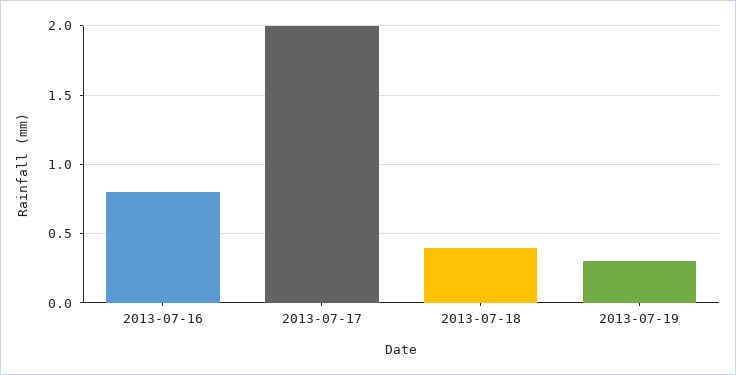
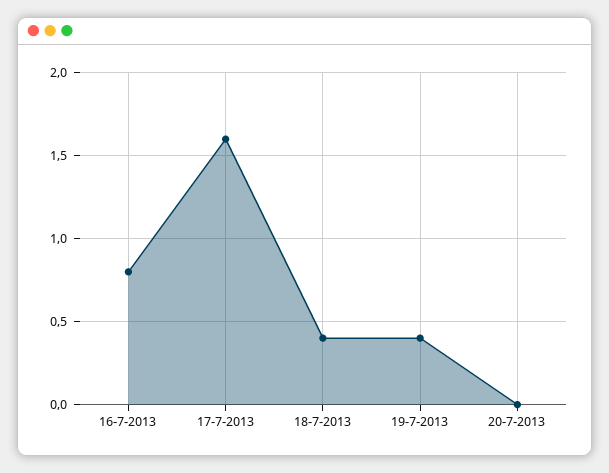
2013-07-17: 2 -> 1.6
2013-07-19: 0.3 -> 0.4
20-7-2013: none -> 0

